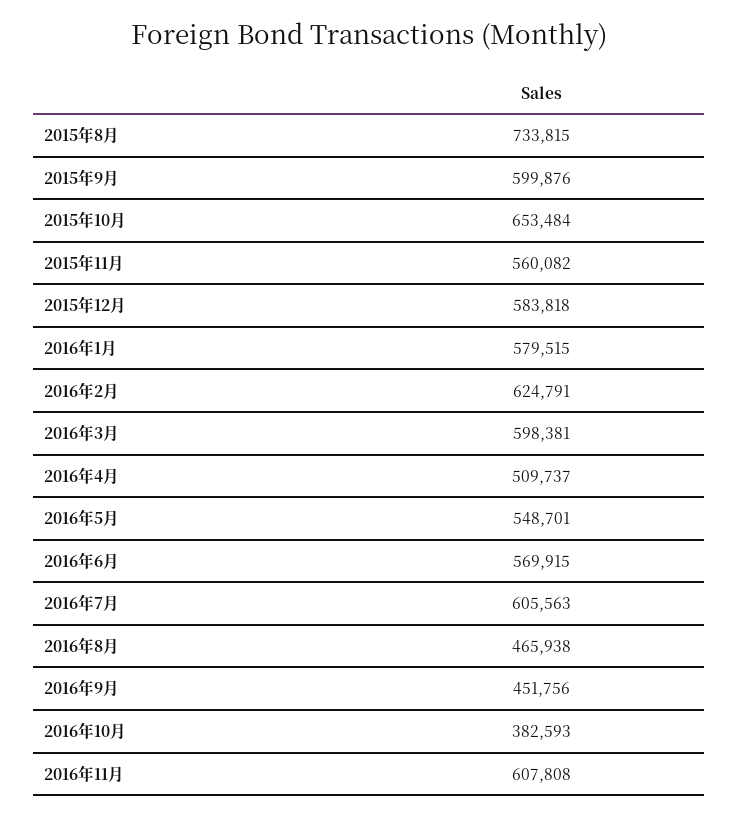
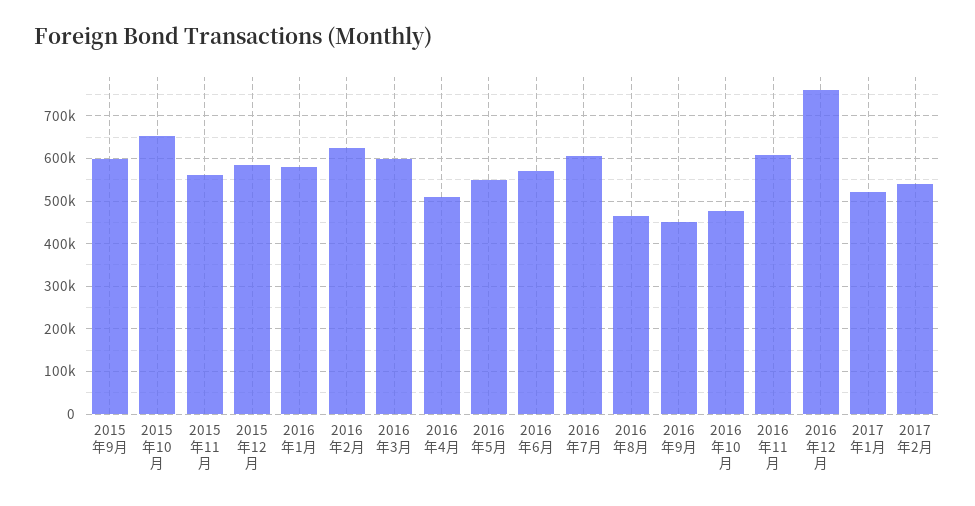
2015年8月: 733815 -> none
2016年10月: 382593 -> 480000
2016年12月: none -> 760000
2017年1月: none -> 520000
2017年2月: none -> 540000

